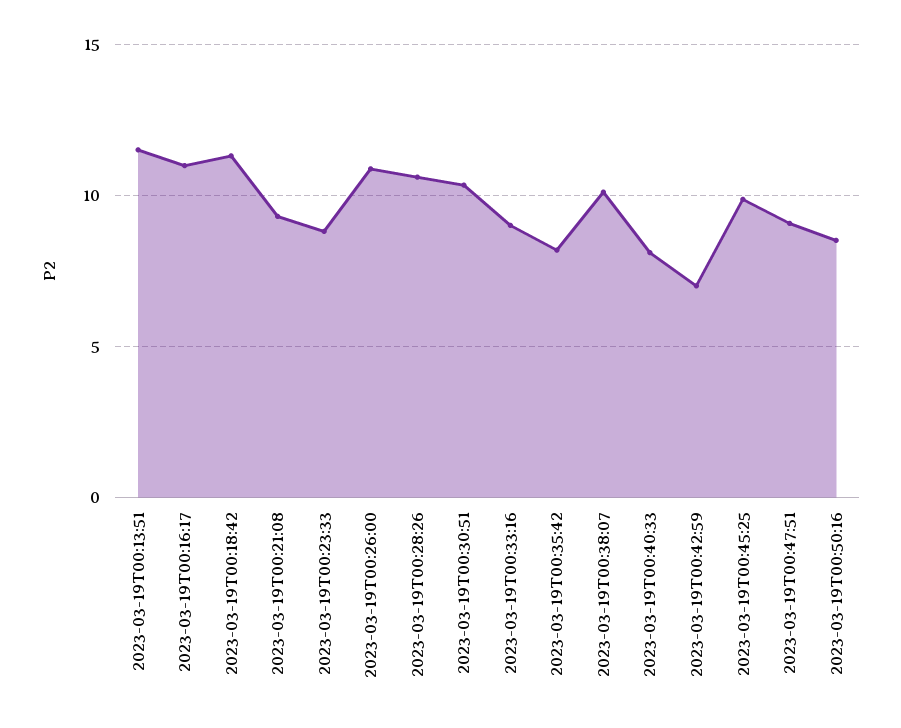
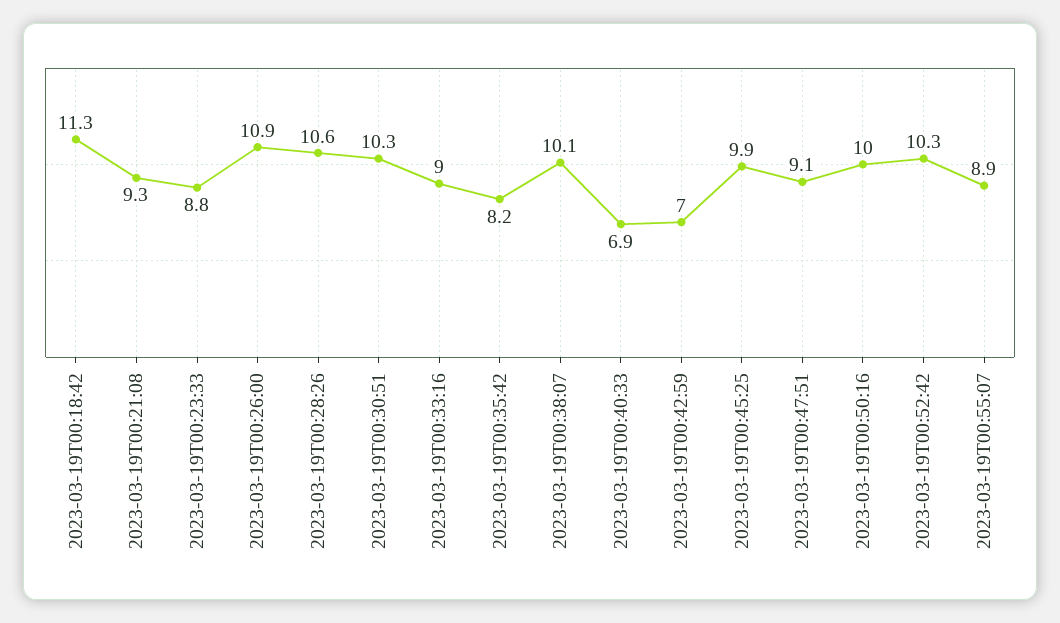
2023-03-19T00:13:51: 11.5 -> none
2023-03-19T00:16:17: 11 -> none
2023-03-19T00:40:33: 8 -> 6.9
2023-03-19T00:50:16: 8.5 -> 10
2023-03-19T00:52:42: none -> 10.3
2023-03-19T00:55:07: none -> 8.9

